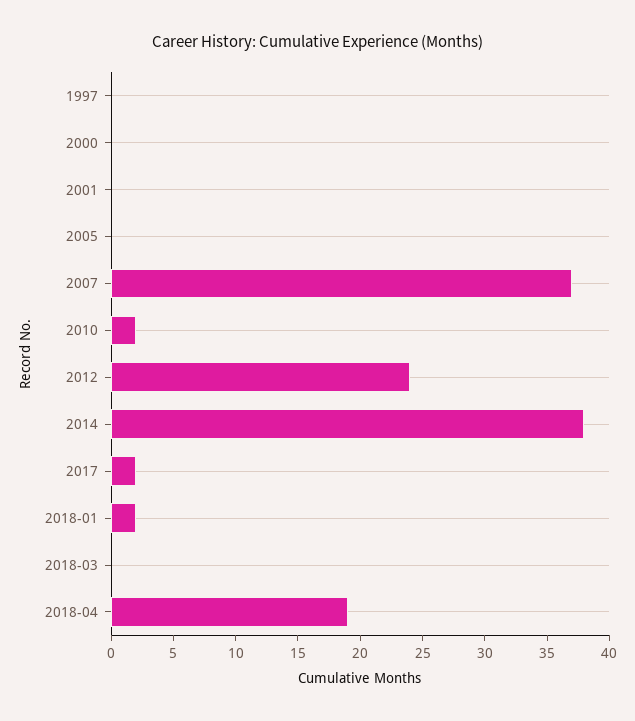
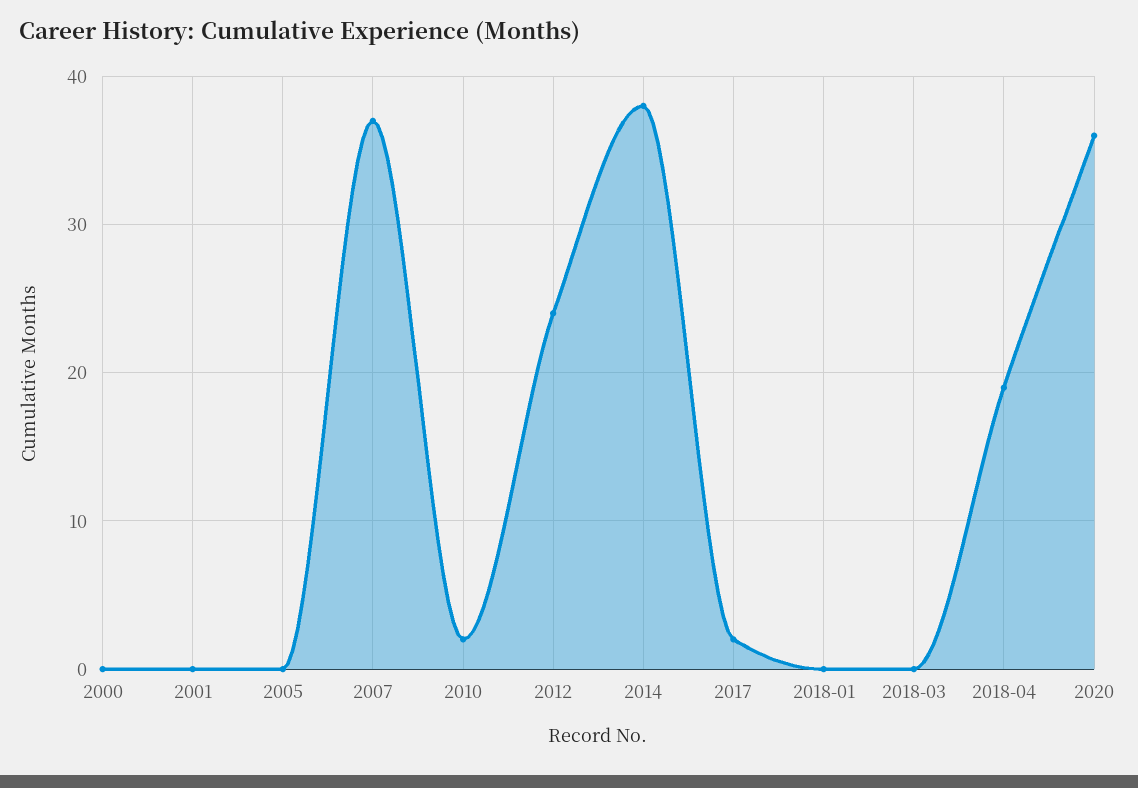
1997: 0 -> none
2018-01: 2 -> 0
2020: none -> 36

